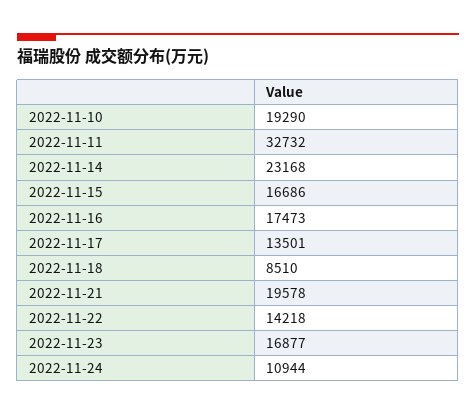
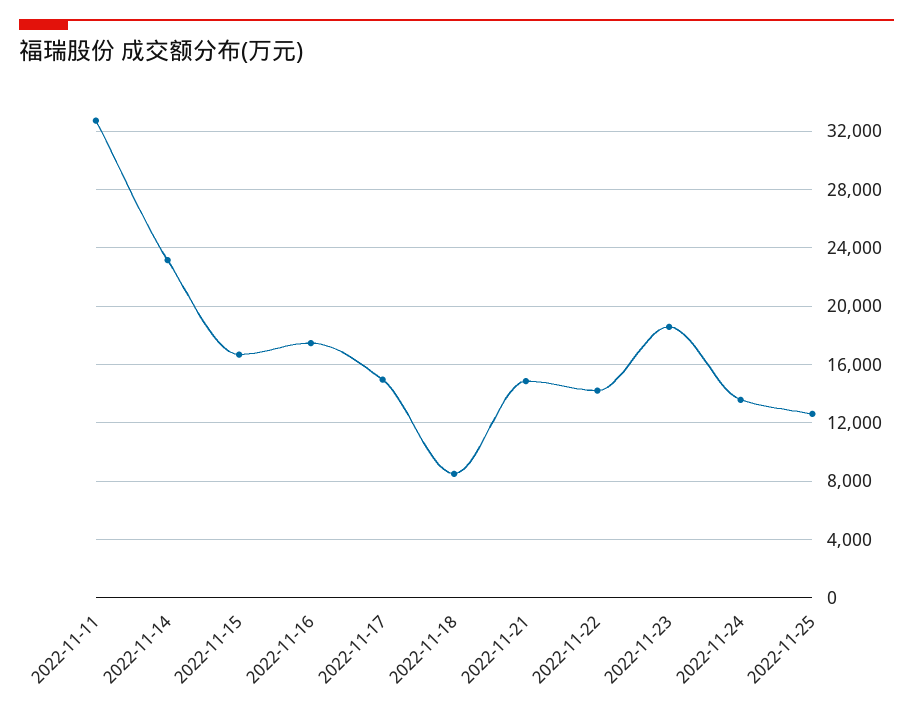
2022-11-10: 19290 -> none
2022-11-17: 13501 -> 15000
2022-11-21: 19578 -> 15000
2022-11-23: 16877 -> 18500
2022-11-24: 10944 -> 13500
2022-11-25: none -> 12500

